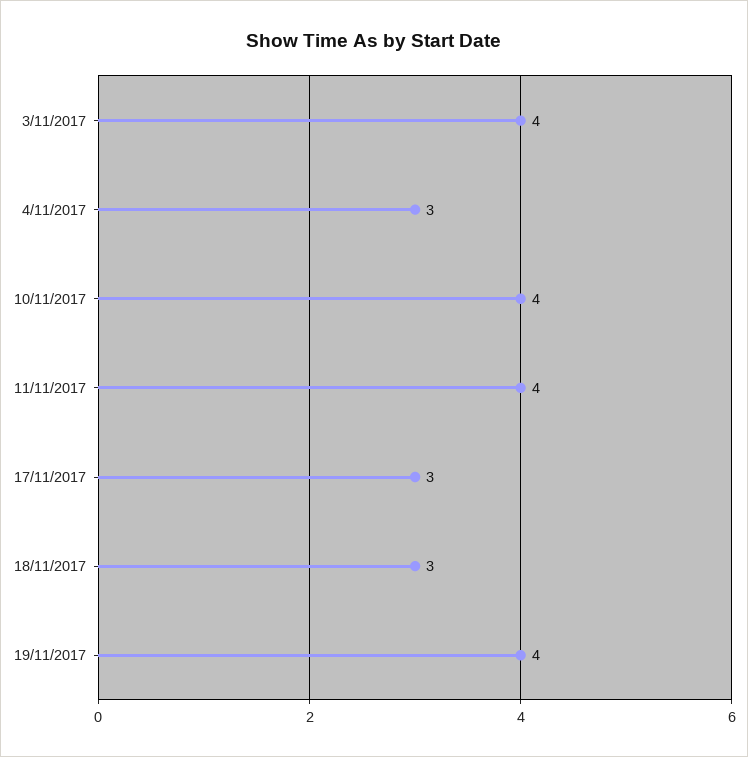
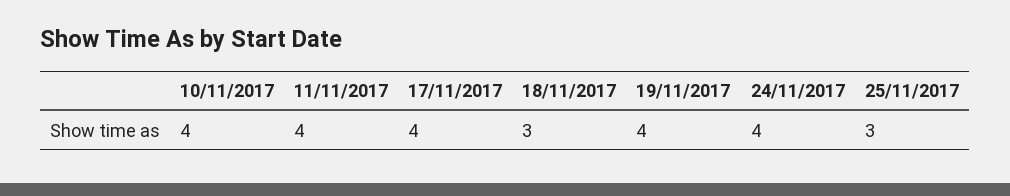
3/11/2017: 4 -> none
4/11/2017: 3 -> none
17/11/2017: 3 -> 4
24/11/2017: none -> 4
25/11/2017: none -> 3

